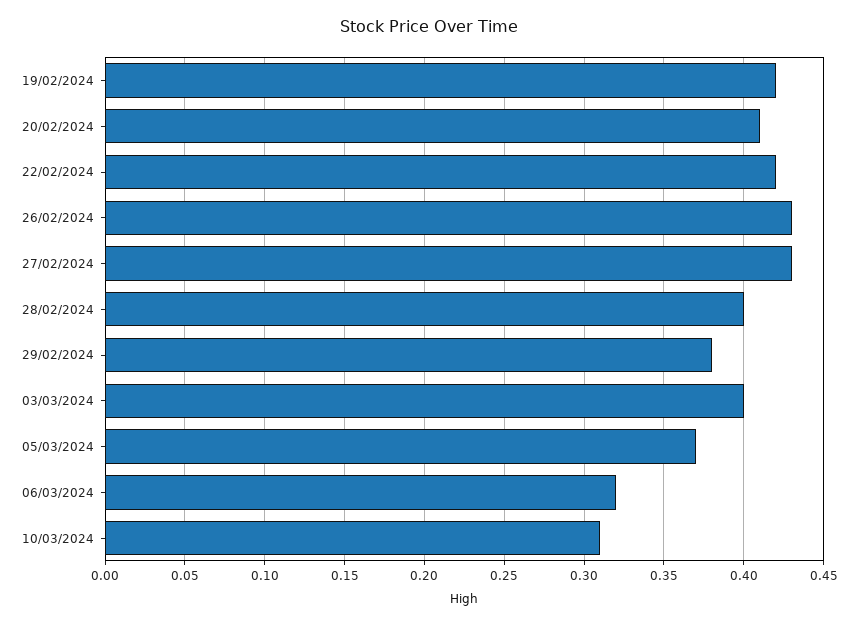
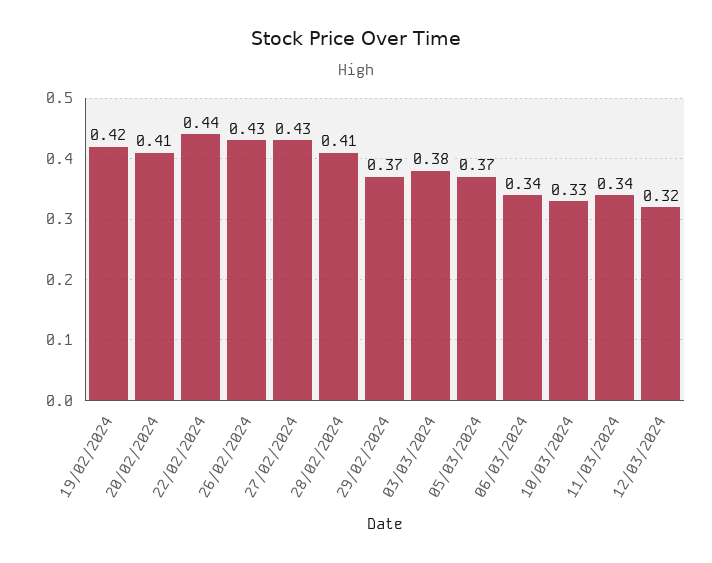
22/02/2024: 0.42 -> 0.44
28/02/2024: 0.4 -> 0.41
29/02/2024: 0.38 -> 0.37
03/03/2024: 0.4 -> 0.38
06/03/2024: 0.32 -> 0.34
10/03/2024: 0.31 -> 0.33
11/03/2024: none -> 0.34
12/03/2024: none -> 0.32

